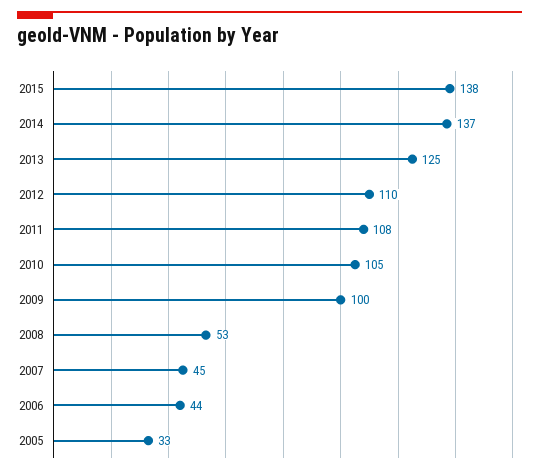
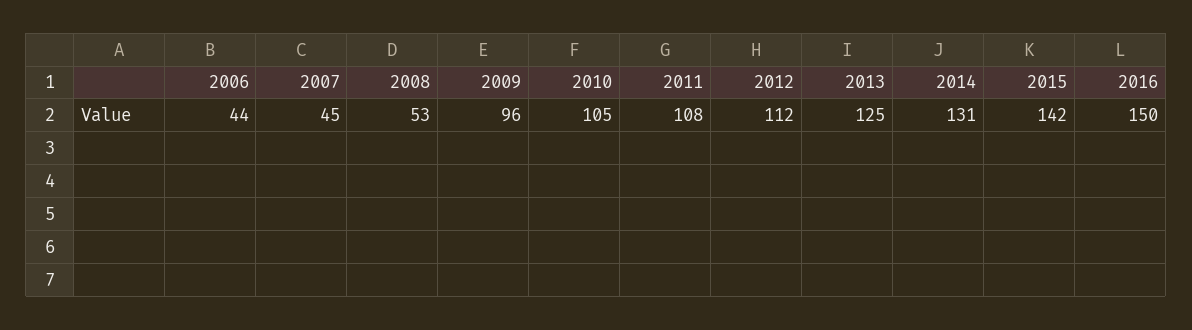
2015: 138 -> 142
2014: 137 -> 131
2012: 110 -> 112
2009: 100 -> 96
2005: 33 -> none
2016: none -> 150

